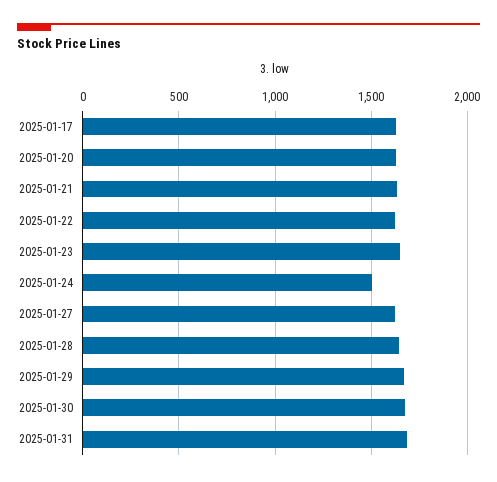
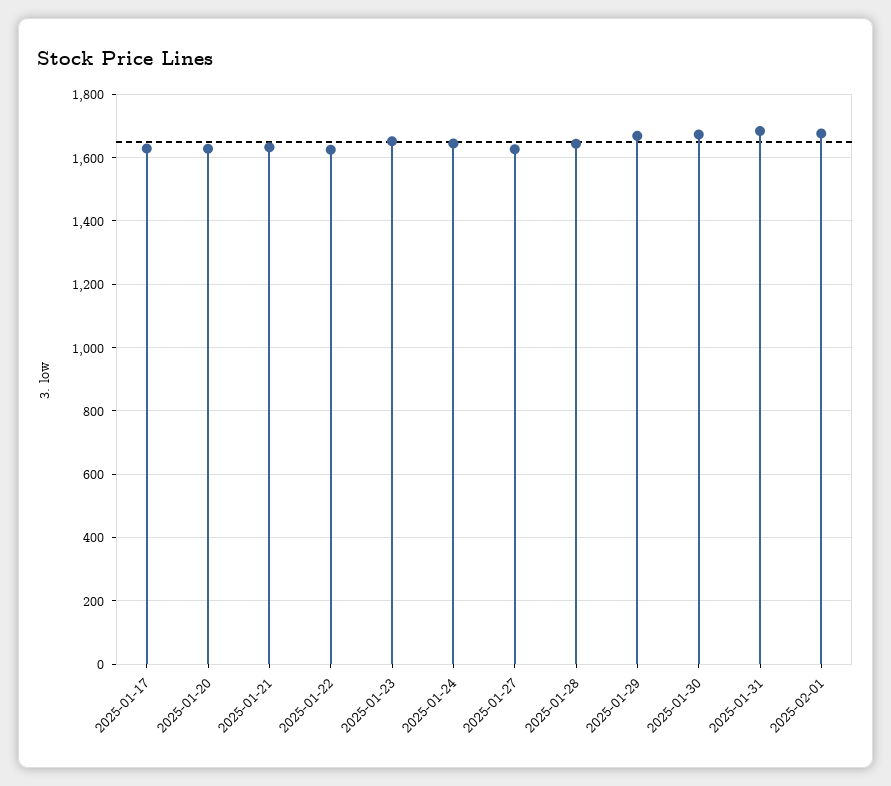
2025-01-24: 1500 -> 1640
2025-02-01: none -> 1680

